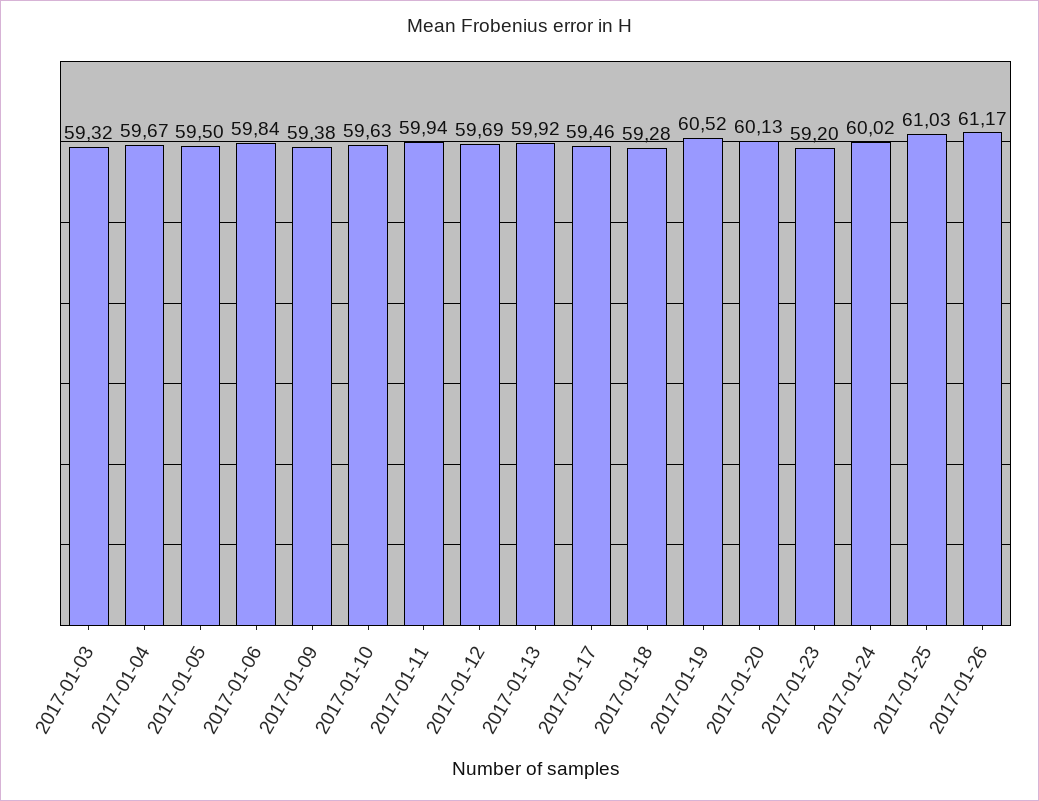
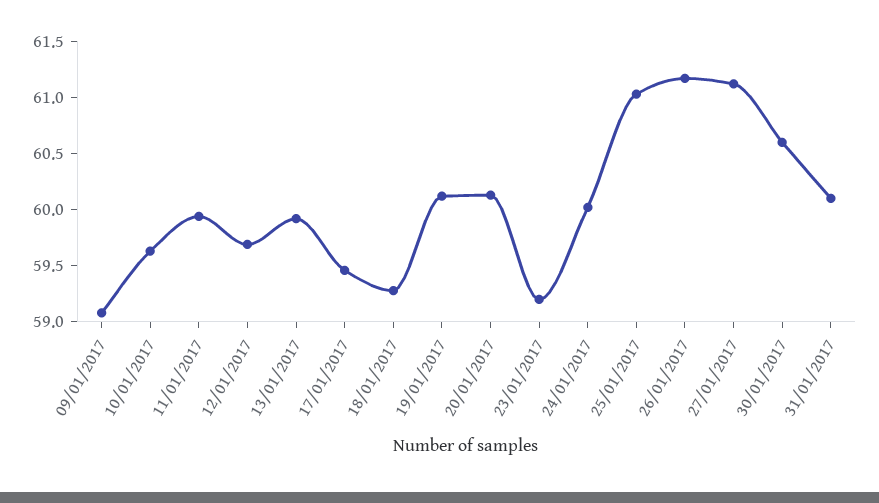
2017-01-03: 59.32 -> none
2017-01-04: 59.67 -> none
2017-01-05: 59.5 -> none
2017-01-06: 59.84 -> none
2017-01-09: 59.38 -> 59.1
2017-01-19: 60.52 -> 60.1
27/01/2017: none -> 61.1
30/01/2017: none -> 60.6
31/01/2017: none -> 60.1

